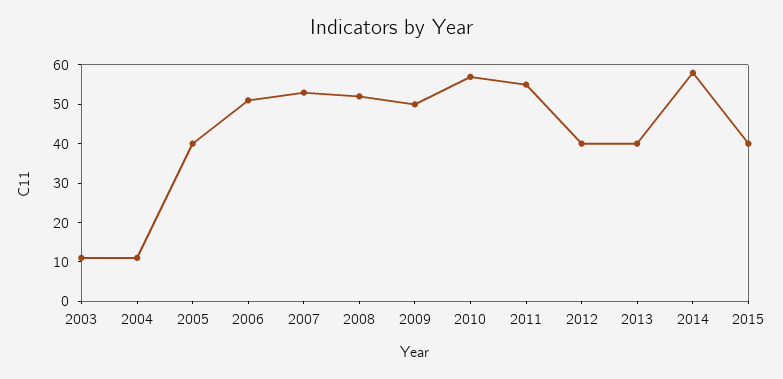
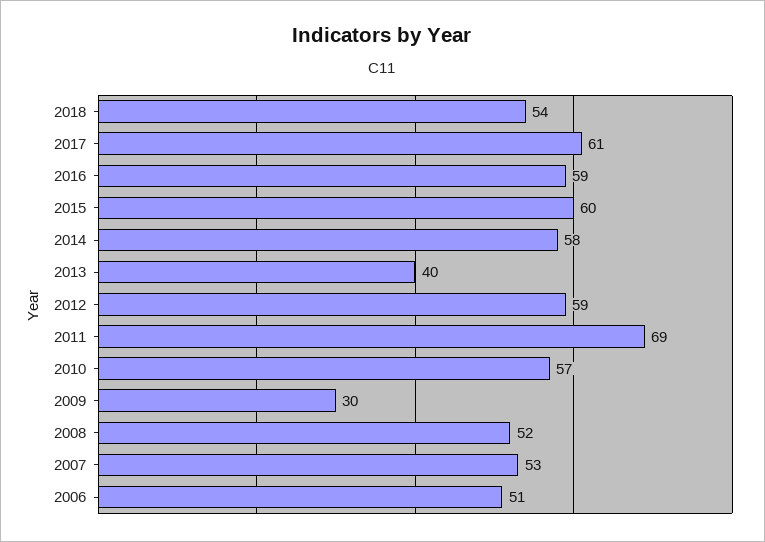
2003: 10 -> none
2004: 10 -> none
2005: 40 -> none
2009: 50 -> 30
2011: 55 -> 69
2012: 40 -> 59
2015: 40 -> 60
2018: none -> 54
2017: none -> 61
2016: none -> 59

